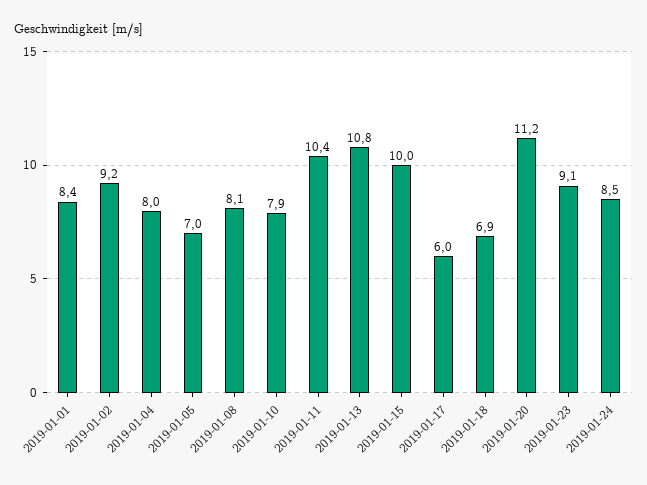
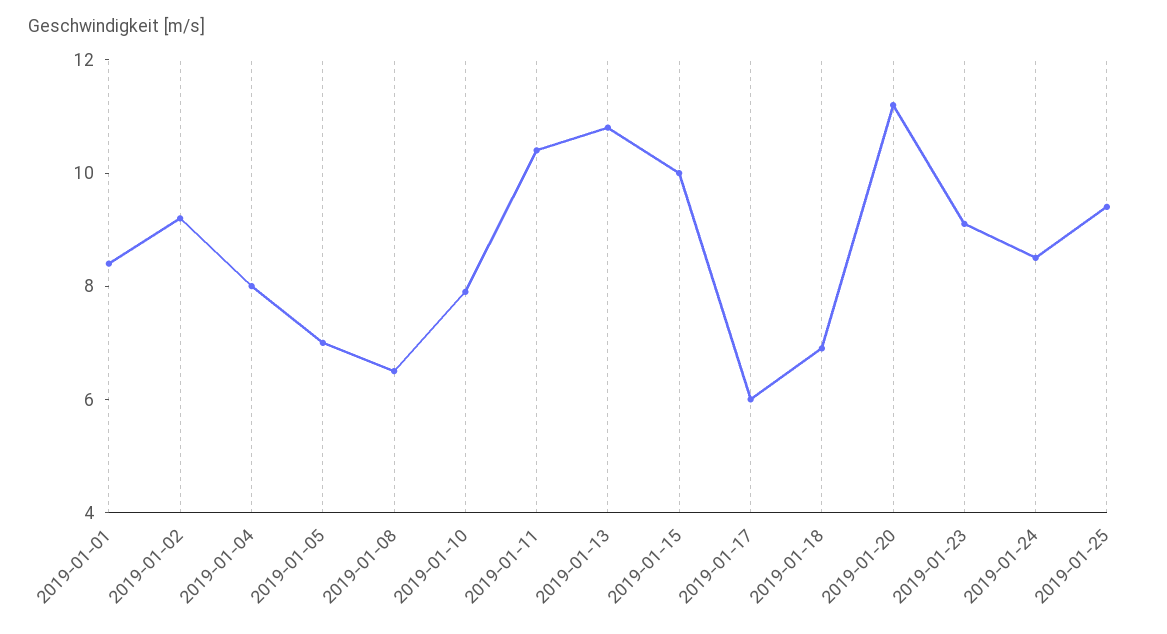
2019-01-08: 8.1 -> 6.5
2019-01-25: none -> 9.5

